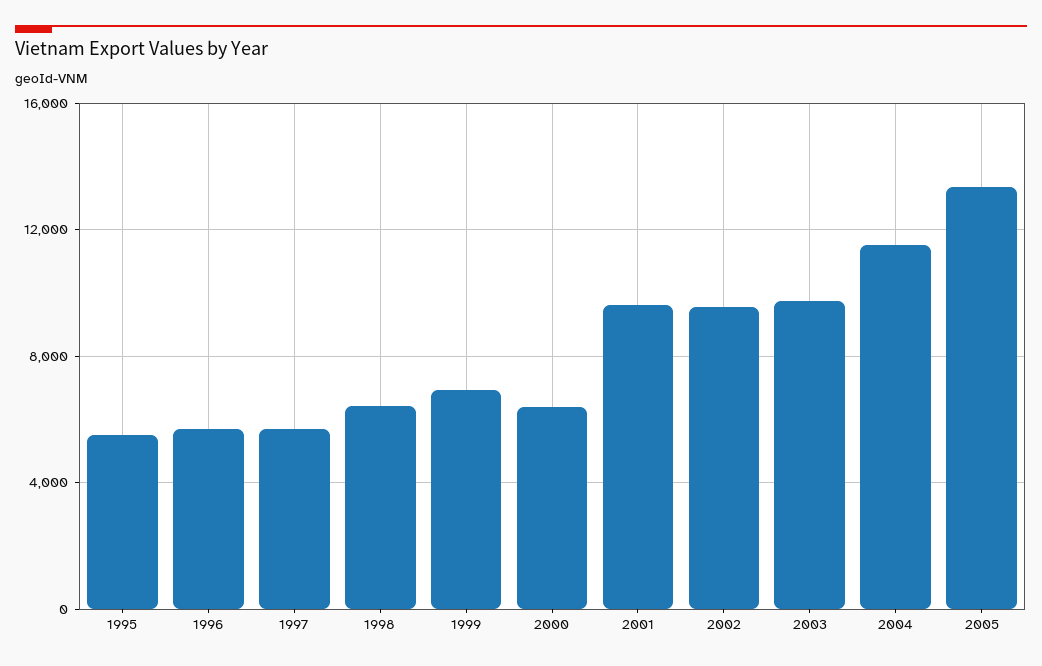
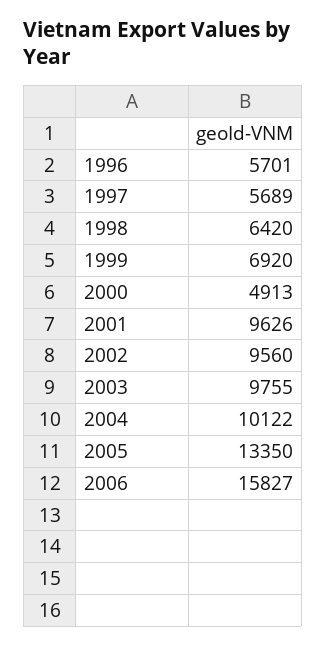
1995: 5500 -> none
2000: 6500 -> 4913
2004: 11500 -> 10122
2006: none -> 15827

